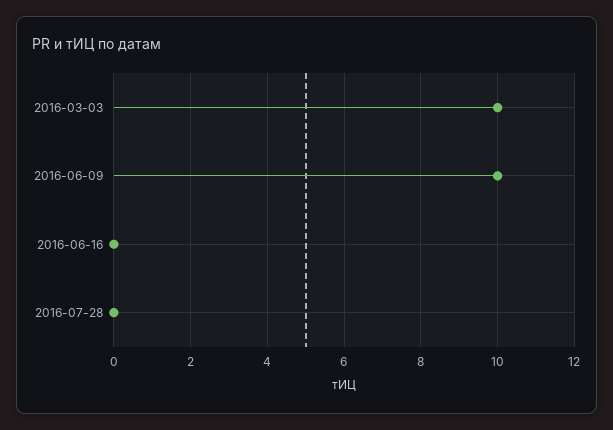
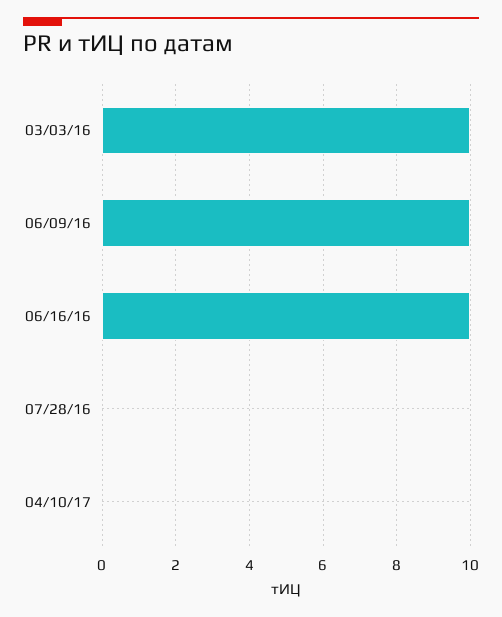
2016-06-16: 0 -> 10
04/10/17: none -> 0

